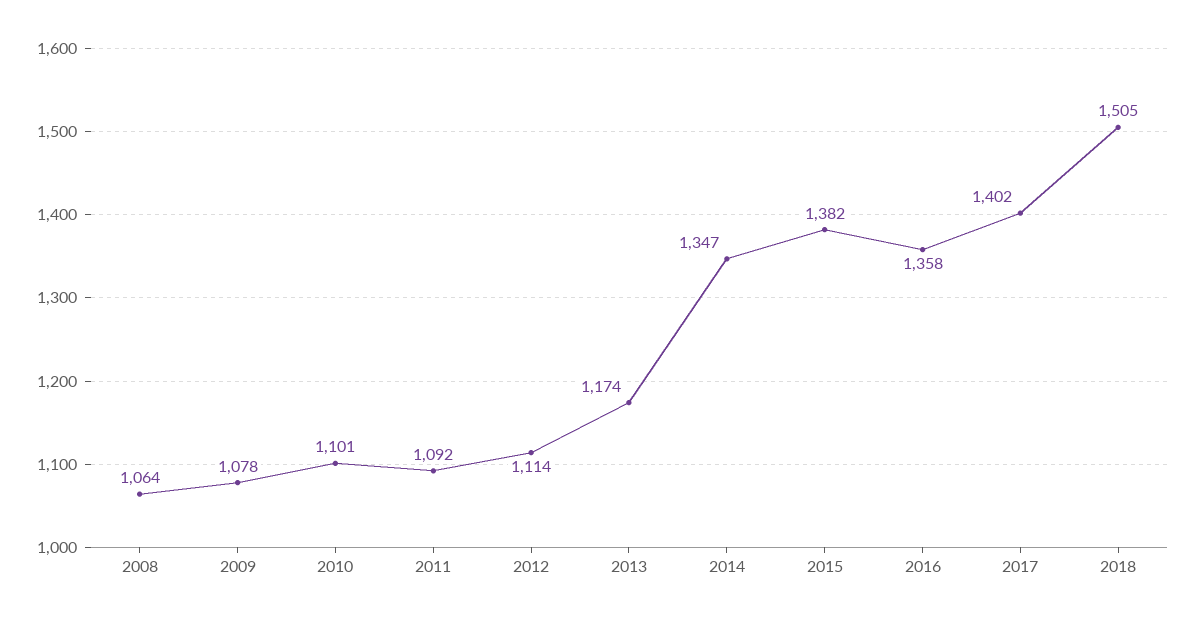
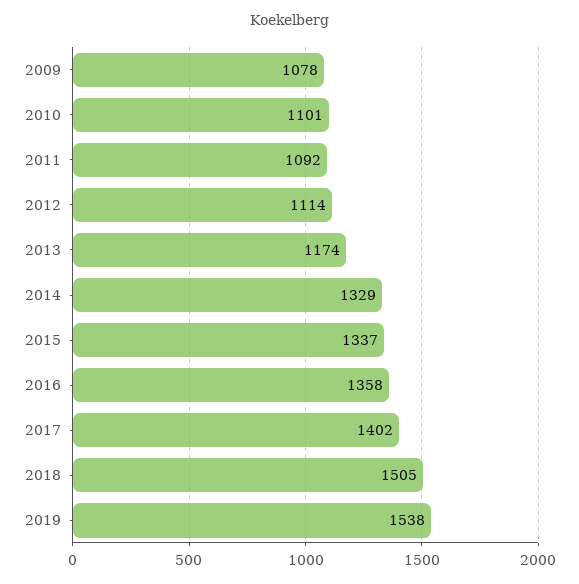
2008: 1064 -> none
2014: 1347 -> 1329
2015: 1382 -> 1337
2019: none -> 1538

